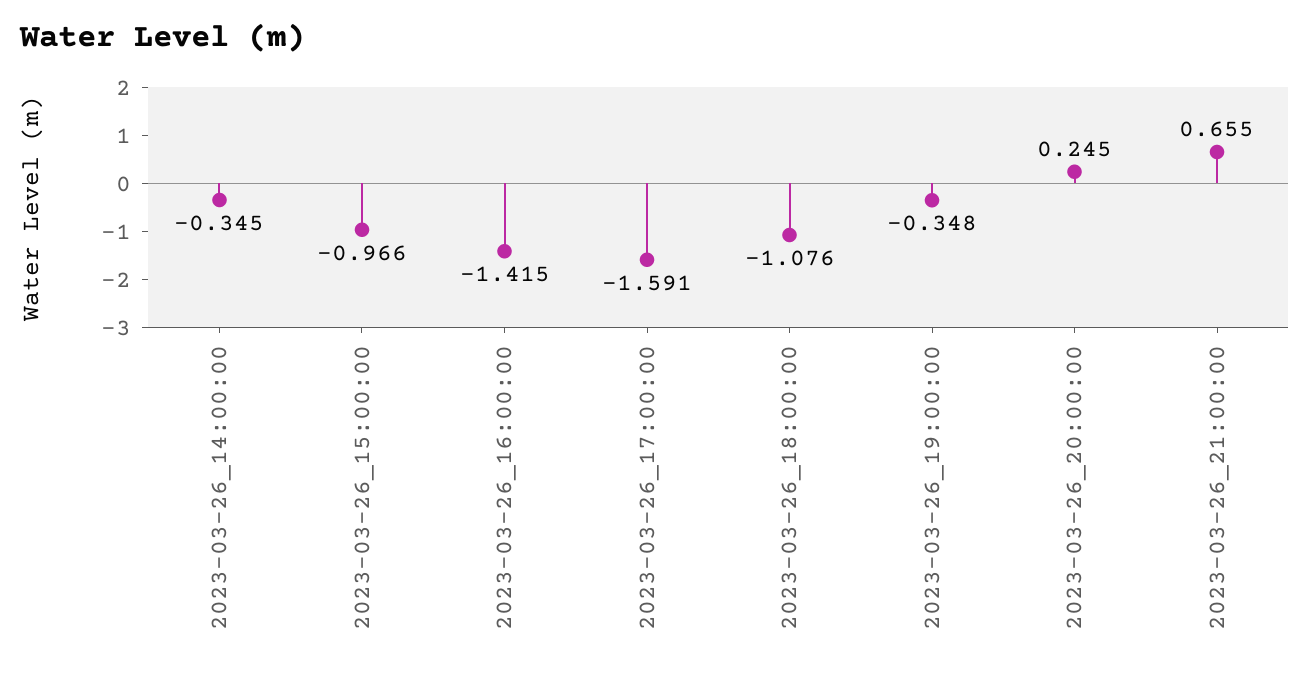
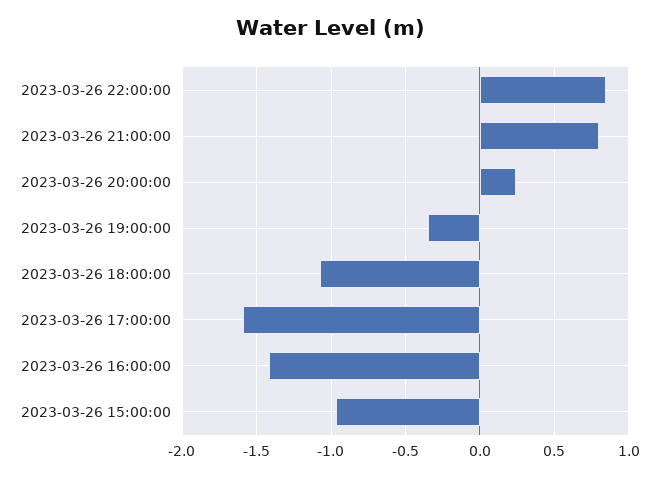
2023-03-26_14:00:00: -0.345 -> none
2023-03-26_21:00:00: 0.655 -> 0.8
2023-03-26 22:00:00: none -> 0.85

